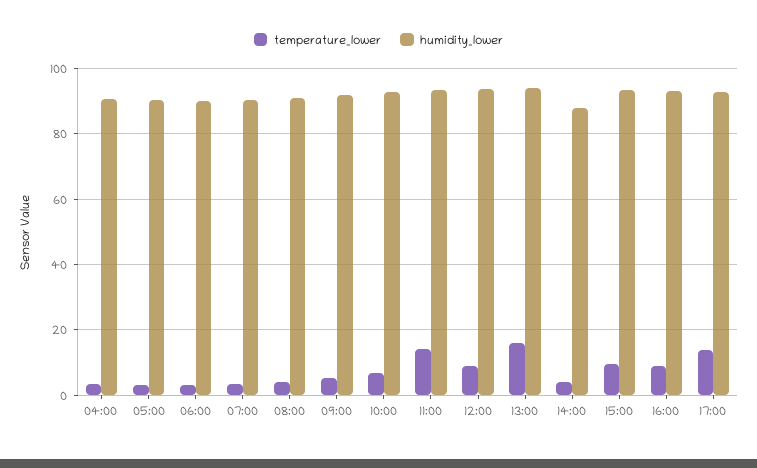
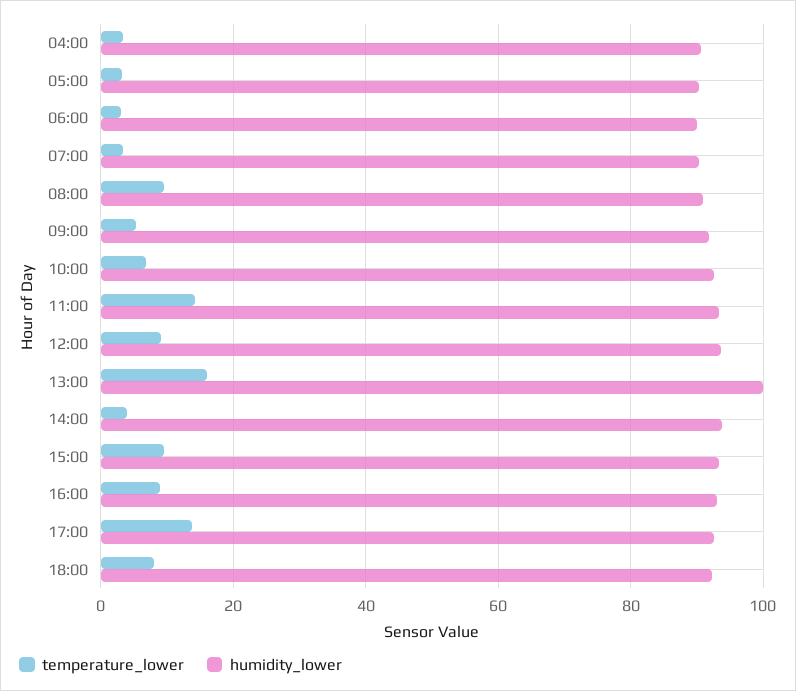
temperature_lower, 08:00: 4 -> 10
humidity_lower, 13:00: 94 -> 100
humidity_lower, 14:00: 88 -> 94
temperature_lower, 18:00: none -> 8
humidity_lower, 18:00: none -> 92

